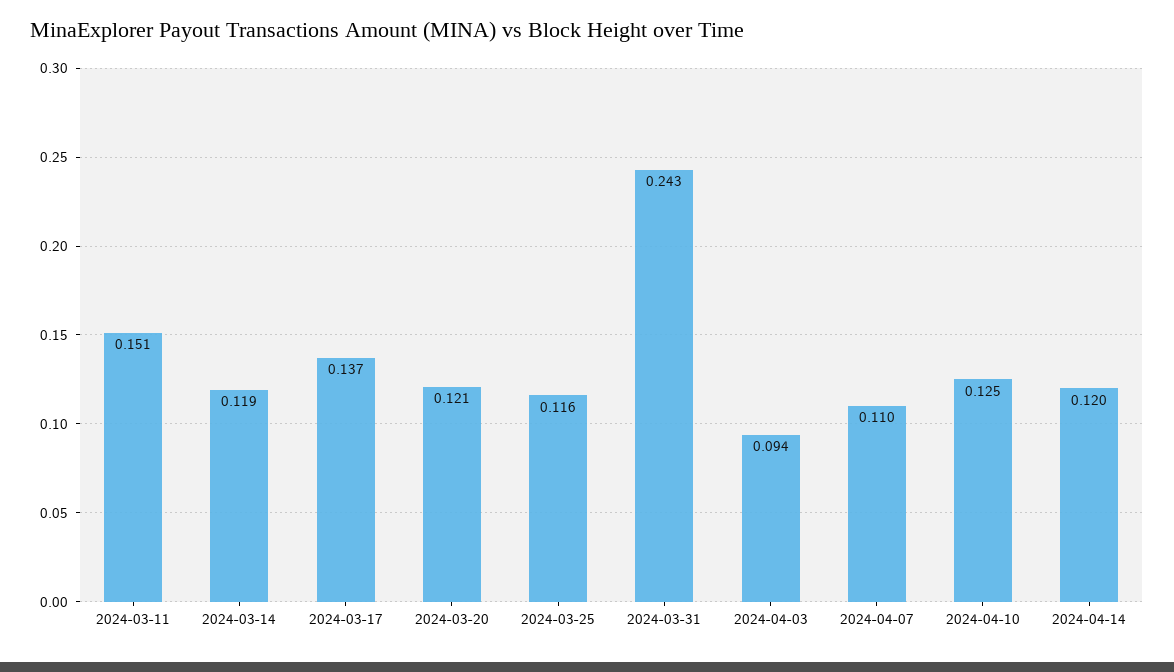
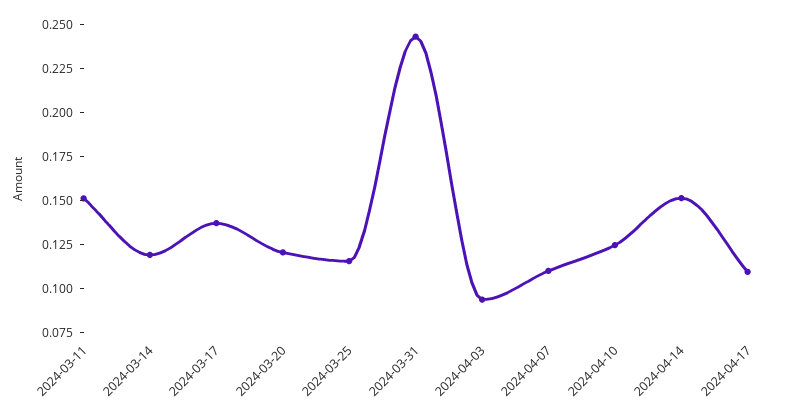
2024-04-14: 0.12 -> 0.15
2024-04-17: none -> 0.11

